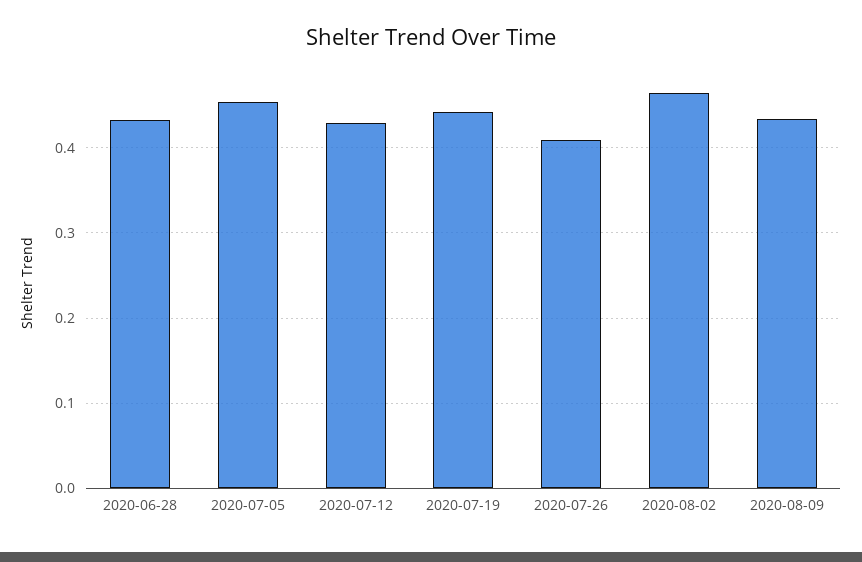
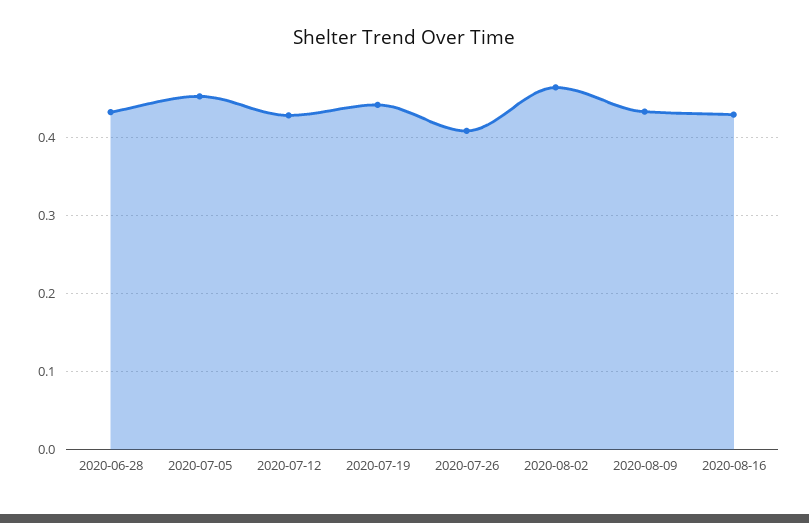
2020-08-16: none -> 0.43

